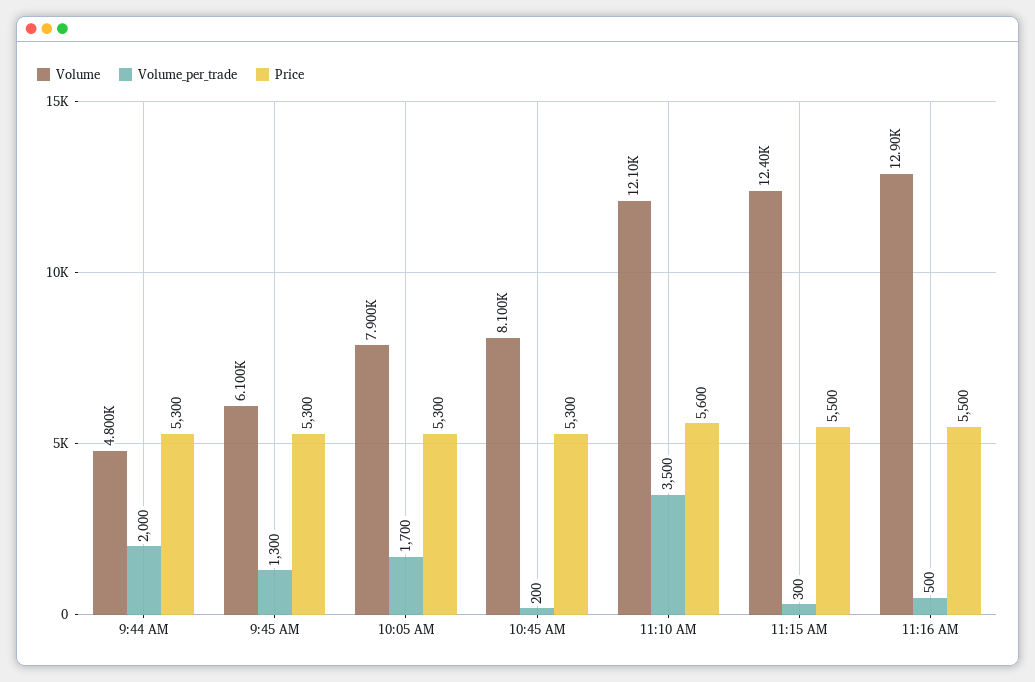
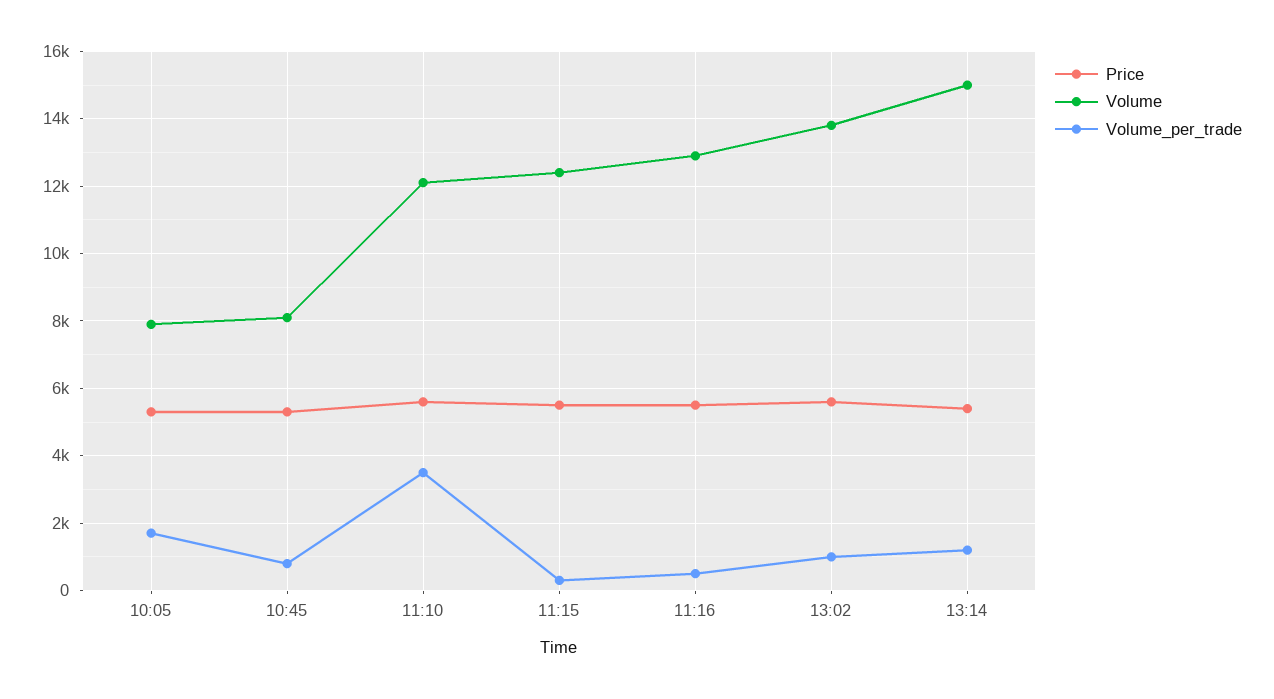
Volume, 9:44 AM: 4800 -> none
Volume_per_trade, 9:44 AM: 2000 -> none
Price, 9:44 AM: 5300 -> none
Volume, 9:45 AM: 6100 -> none
Volume_per_trade, 9:45 AM: 1300 -> none
Price, 9:45 AM: 5300 -> none
Volume_per_trade, 10:45 AM: 200 -> 800
Price, 13:02: none -> 5600
Volume, 13:02: none -> 13800
Volume_per_trade, 13:02: none -> 1000
Price, 13:14: none -> 5400
Volume, 13:14: none -> 15000
Volume_per_trade, 13:14: none -> 1200

